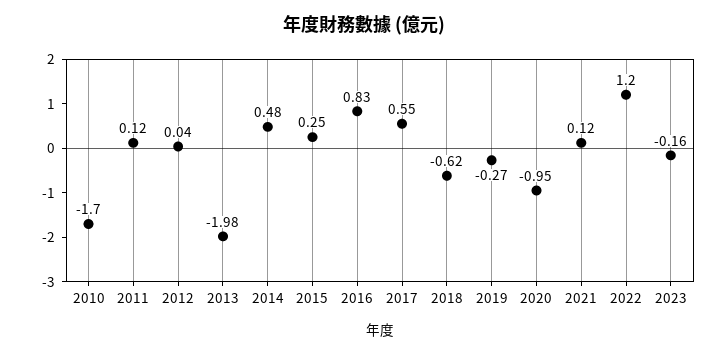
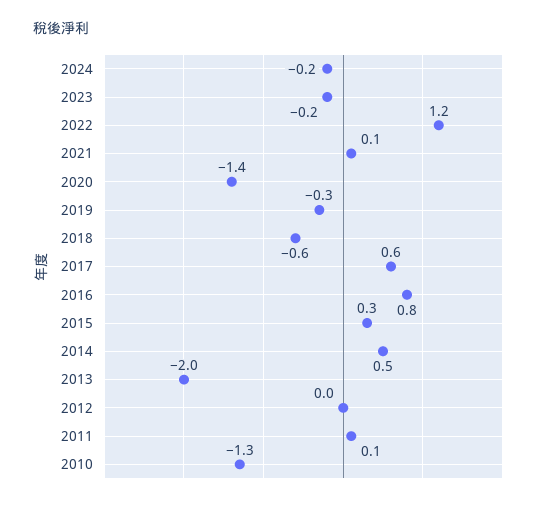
2010: -1.7 -> -1.3
2020: -0.95 -> -1.4
2024: none -> -0.2

